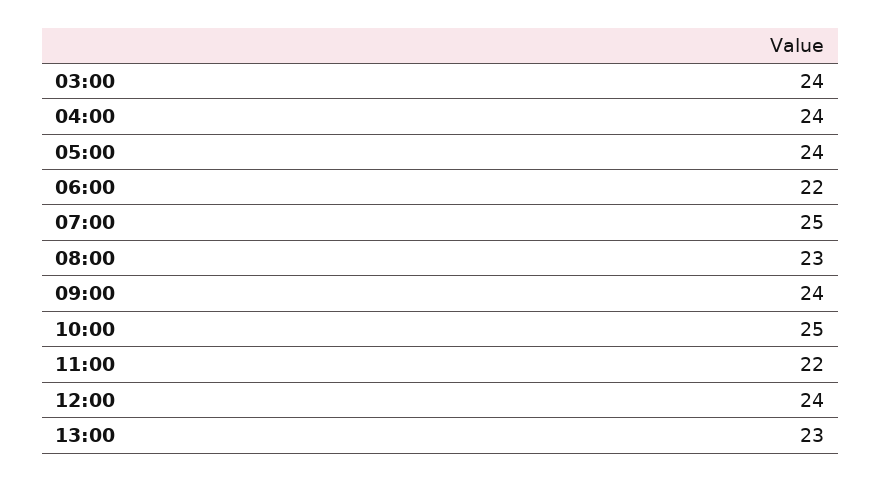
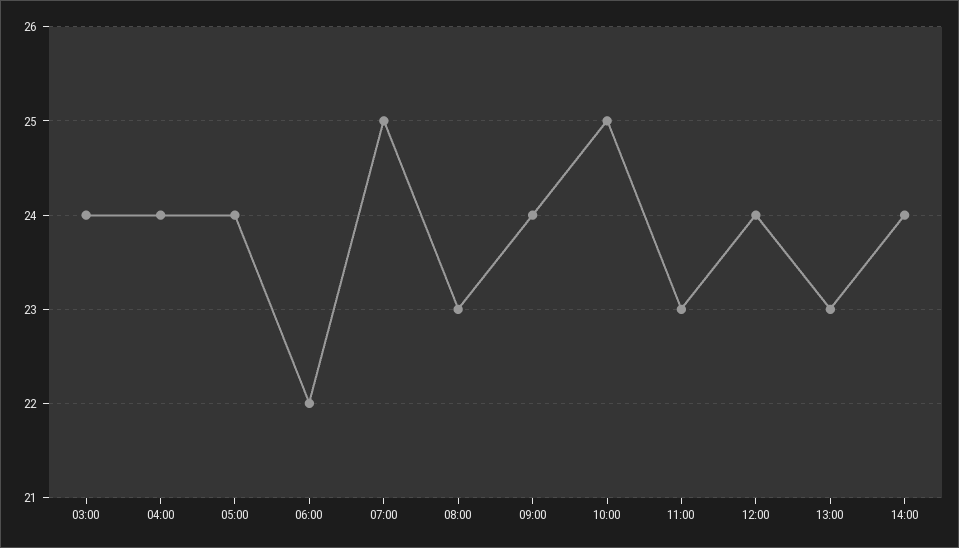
11:00: 22 -> 23
14:00: none -> 24

